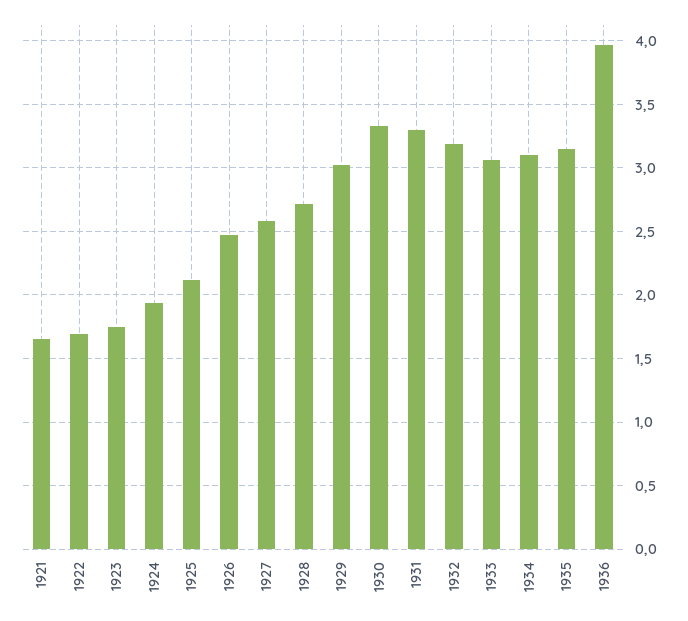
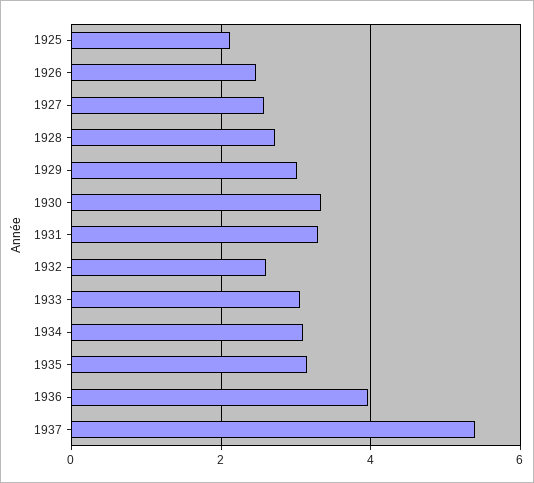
1921: 1.65 -> none
1922: 1.7 -> none
1923: 1.75 -> none
1924: 1.95 -> none
1932: 3.2 -> 2.6
1937: none -> 5.4

